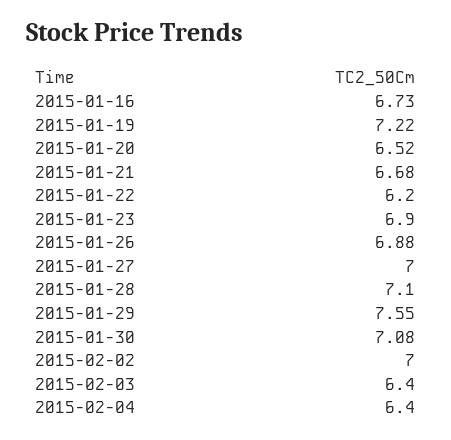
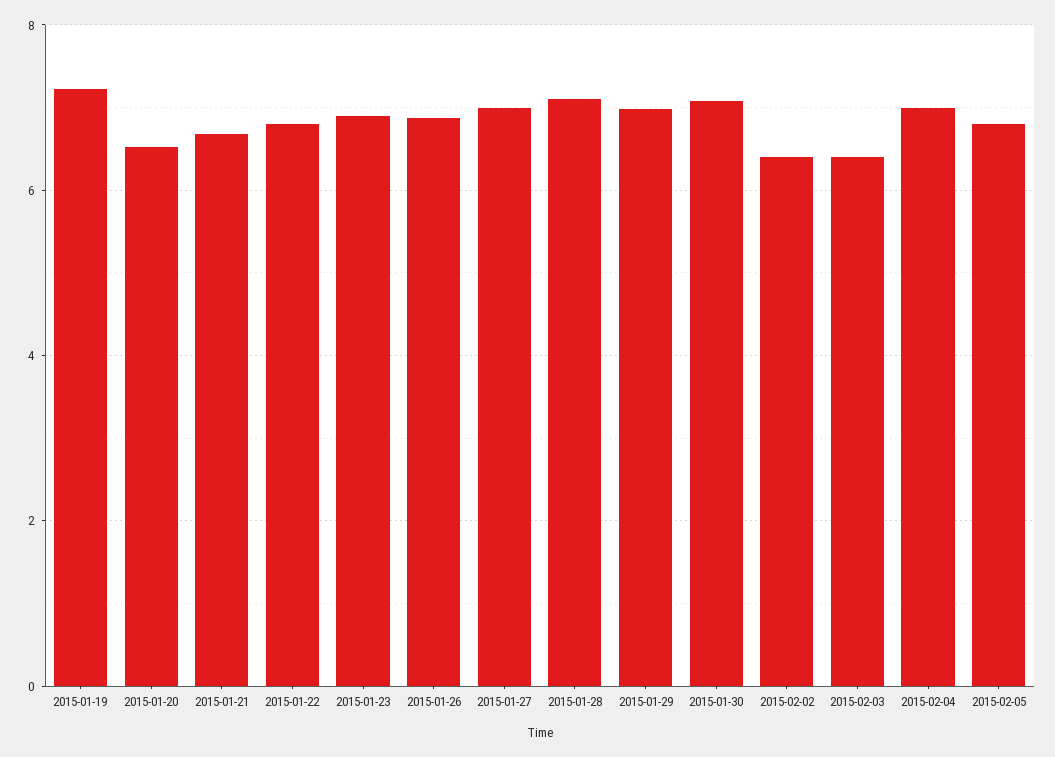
2015-01-16: 6.73 -> none
2015-01-22: 6.2 -> 6.8
2015-01-29: 7.55 -> 7
2015-02-02: 7 -> 6.4
2015-02-04: 6.4 -> 7
2015-02-05: none -> 6.8

